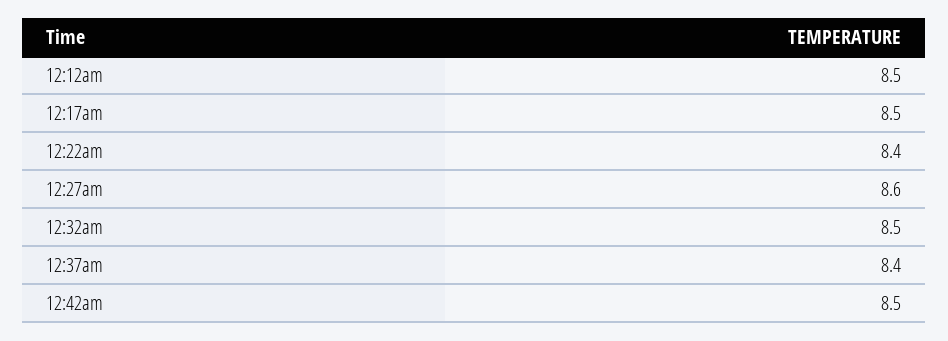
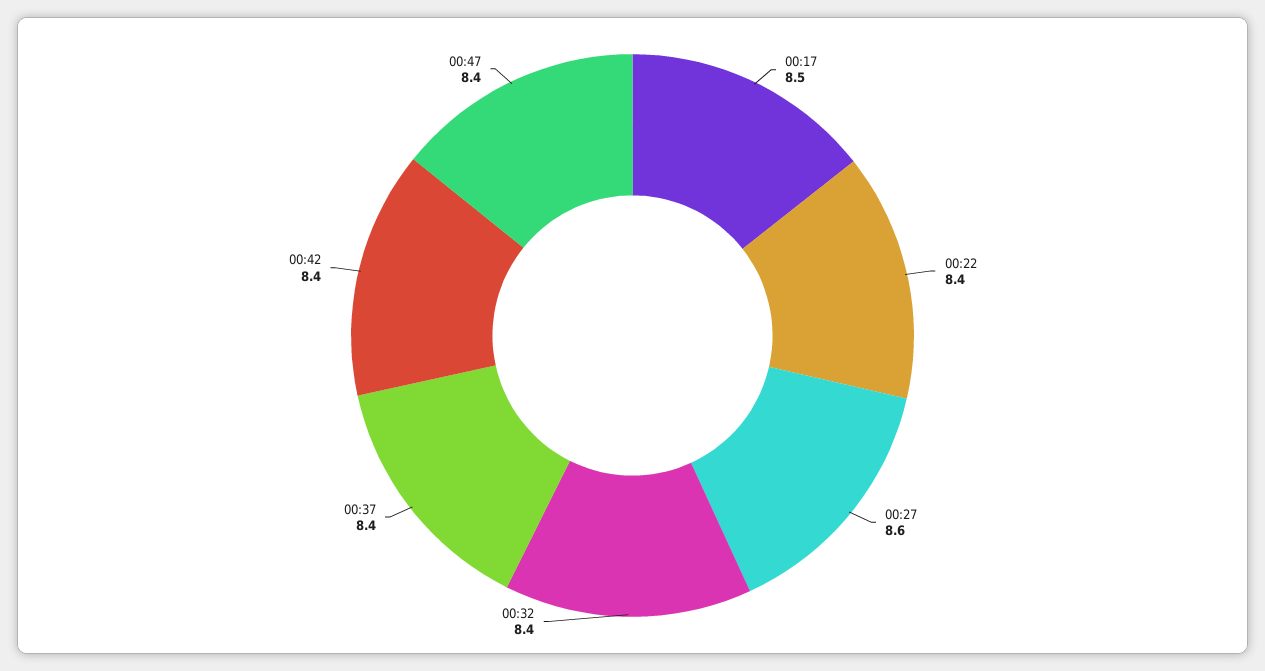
12:12am: 8.5 -> none
12:32am: 8.5 -> 8.4
12:42am: 8.5 -> 8.4
00:47: none -> 8.4

